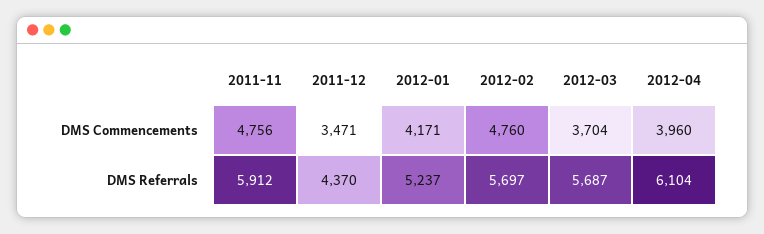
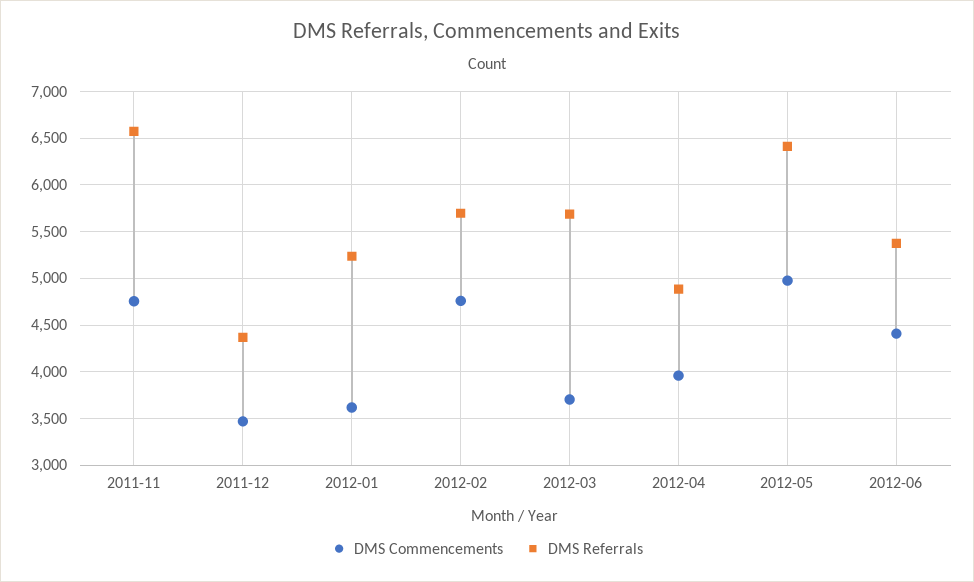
DMS Commencements, 2012-01: 4171 -> 3600
DMS Referrals, 2011-11: 5912 -> 6600
DMS Referrals, 2012-04: 6104 -> 4900
DMS Commencements, 2012-05: none -> 5000
DMS Referrals, 2012-05: none -> 6400
DMS Commencements, 2012-06: none -> 4400
DMS Referrals, 2012-06: none -> 5400

